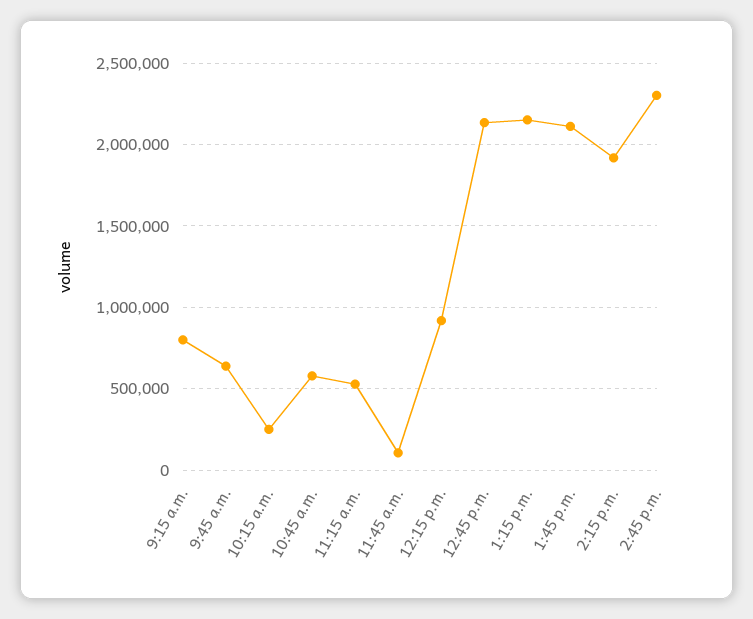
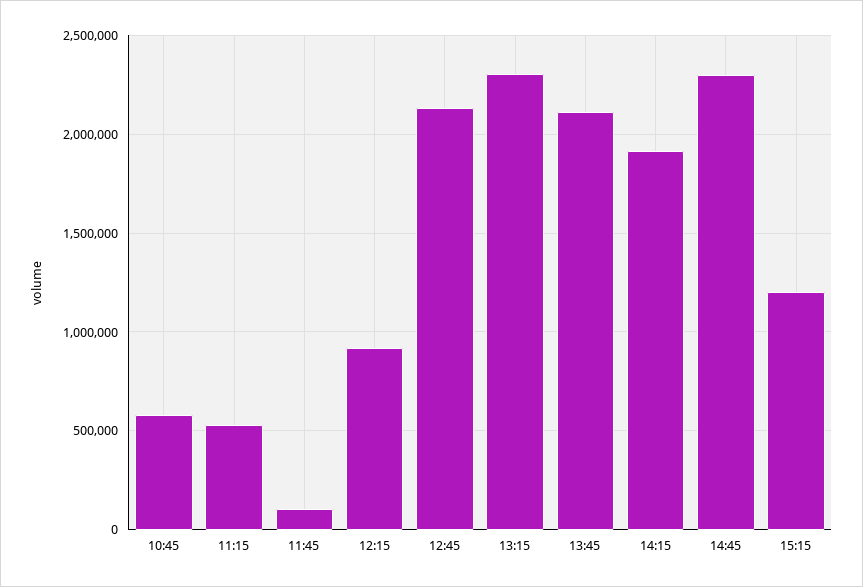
9:15 a.m.: 800000 -> none
9:45 a.m.: 650000 -> none
10:15 a.m.: 250000 -> none
1:15 p.m.: 2150000 -> 2300000
15:15: none -> 1200000

